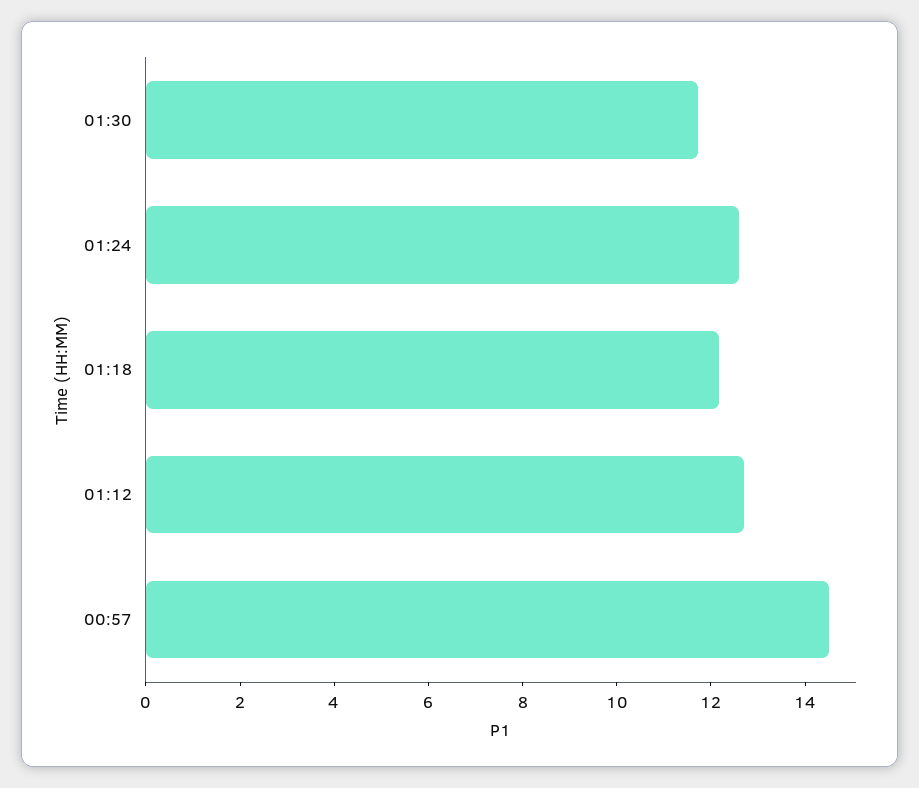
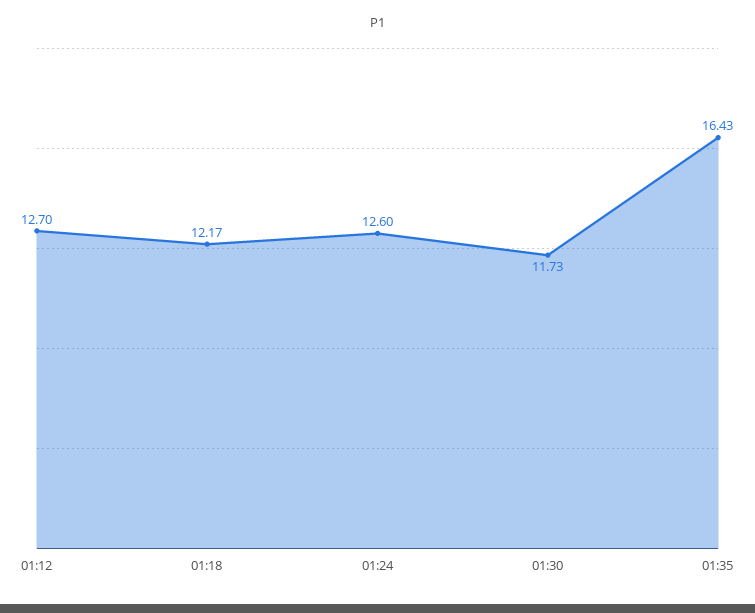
00:57: 14.5 -> none
01:35: none -> 16.43

